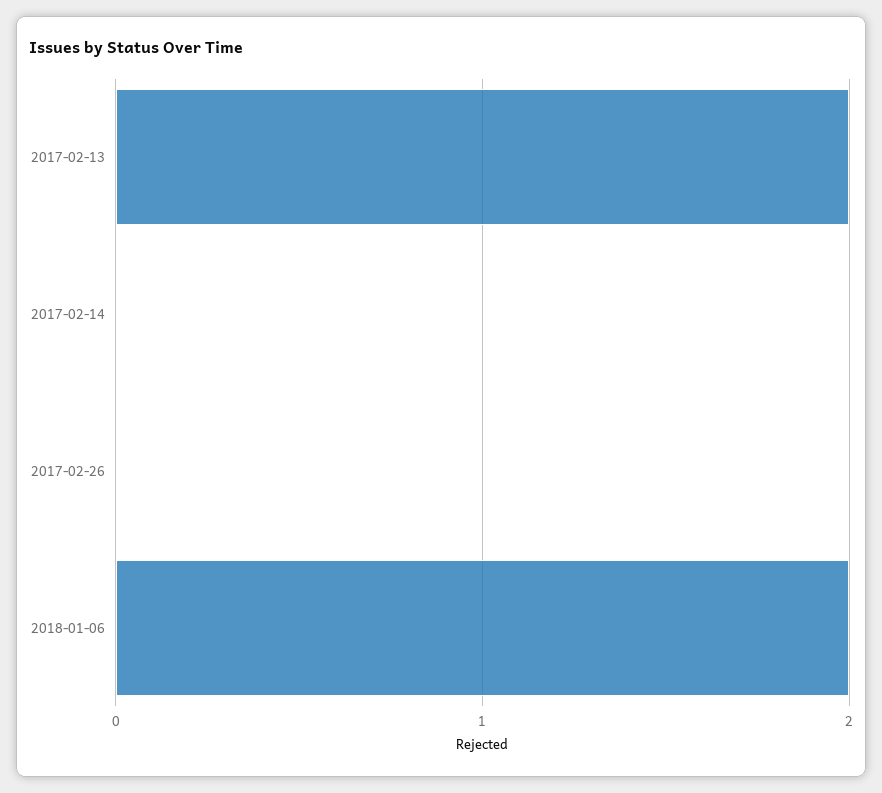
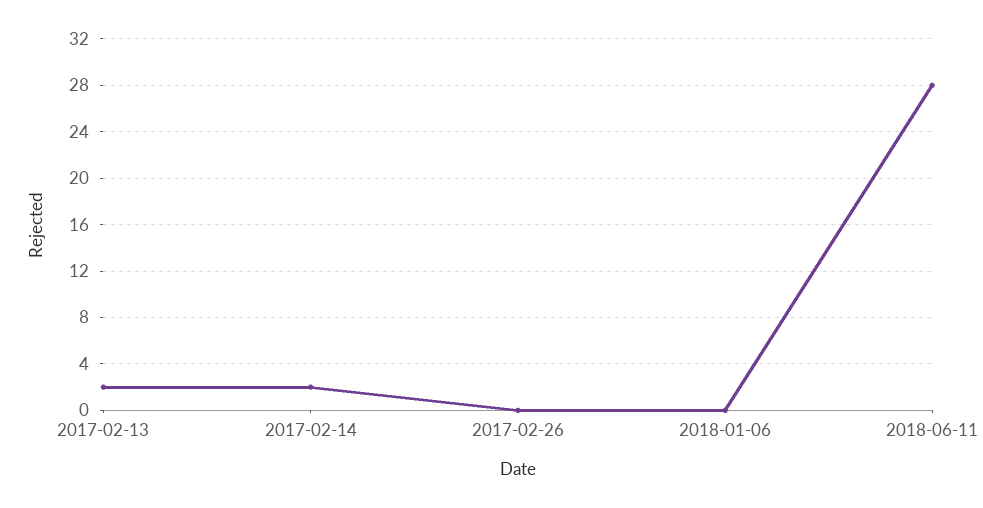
2017-02-14: 0 -> 2
2018-01-06: 2 -> 0
2018-06-11: none -> 28

